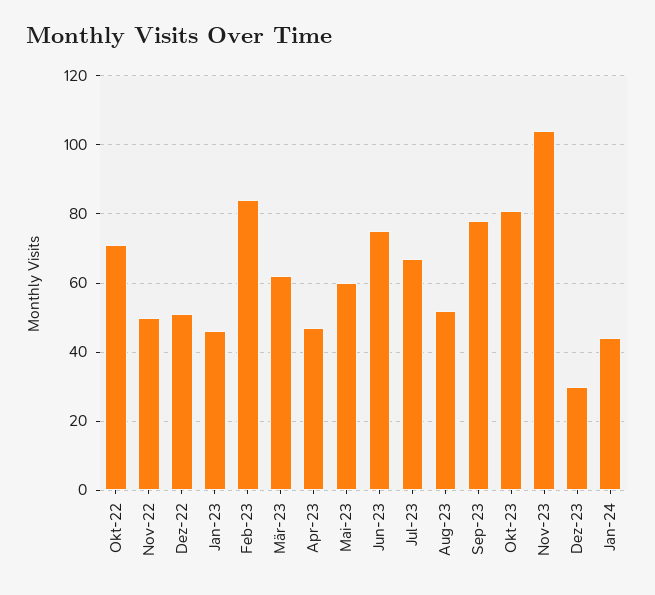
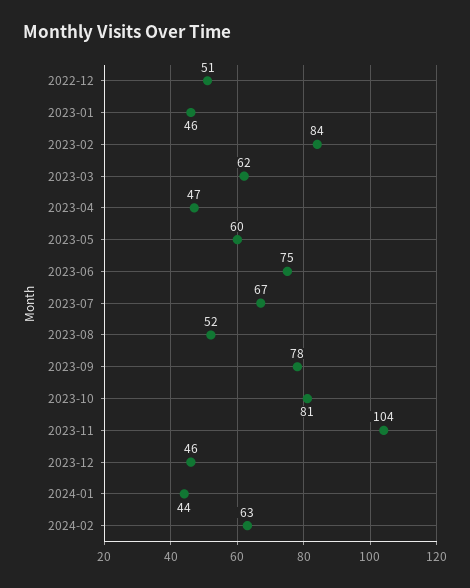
Okt-22: 70 -> none
Nov-22: 50 -> none
Dez-23: 30 -> 46
2024-02: none -> 63

